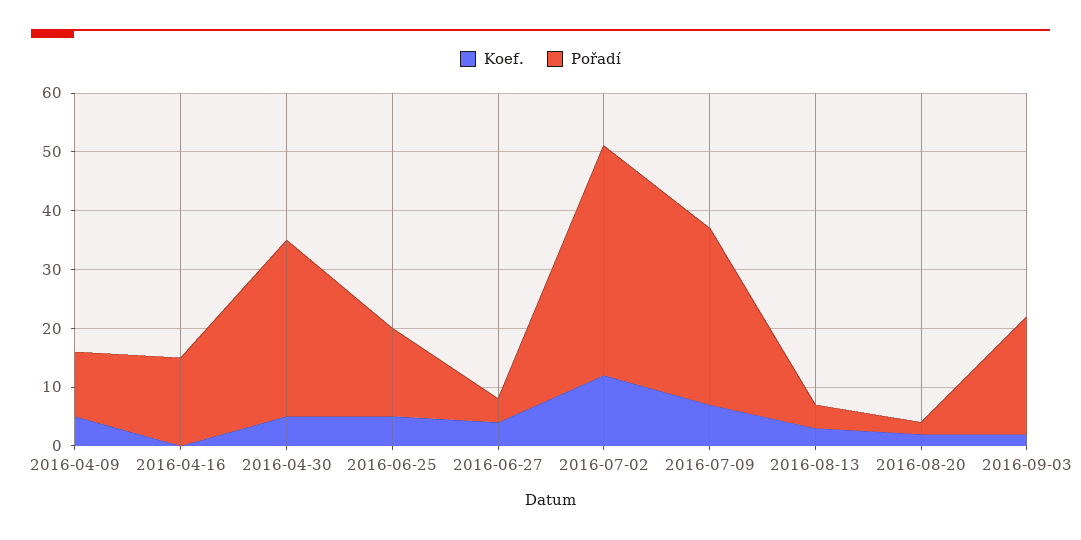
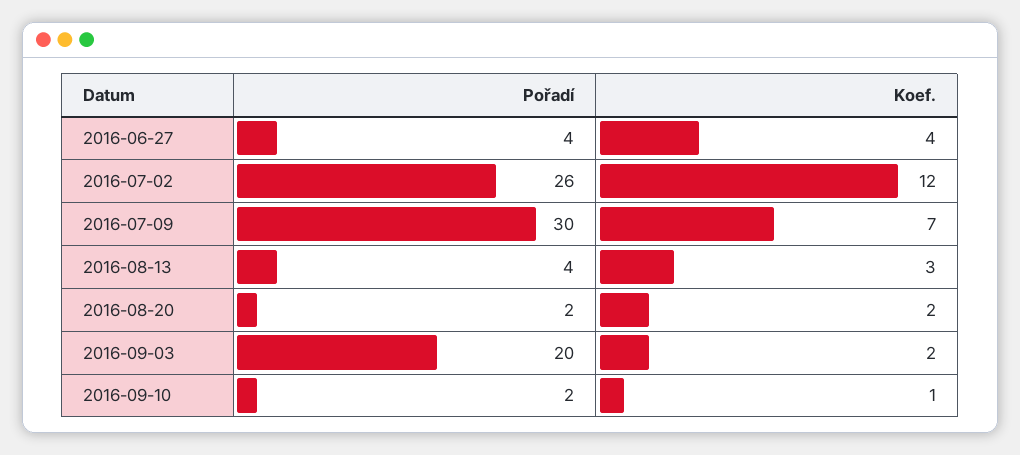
Koef., 2016-04-09: 5 -> none
Pořadí, 2016-04-09: 10 -> none
Koef., 2016-04-16: 0 -> none
Pořadí, 2016-04-16: 15 -> none
Koef., 2016-04-30: 5 -> none
Pořadí, 2016-04-30: 30 -> none
Koef., 2016-06-25: 5 -> none
Pořadí, 2016-06-25: 15 -> none
Pořadí, 2016-07-02: 40 -> 26
Pořadí, 2016-09-10: none -> 2
Koef., 2016-09-10: none -> 1

